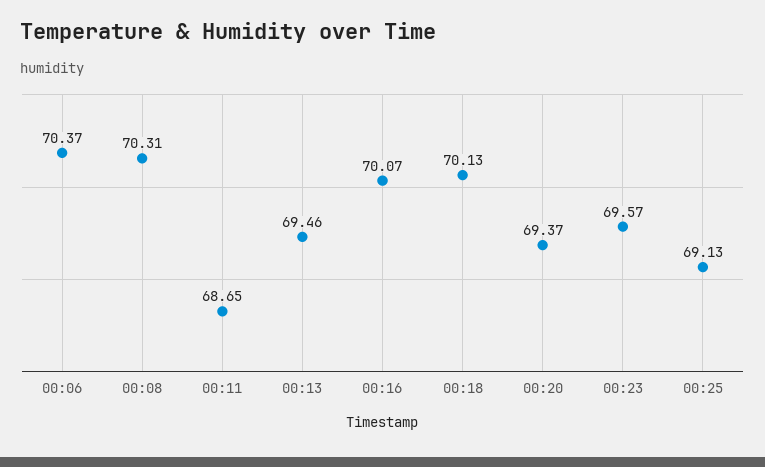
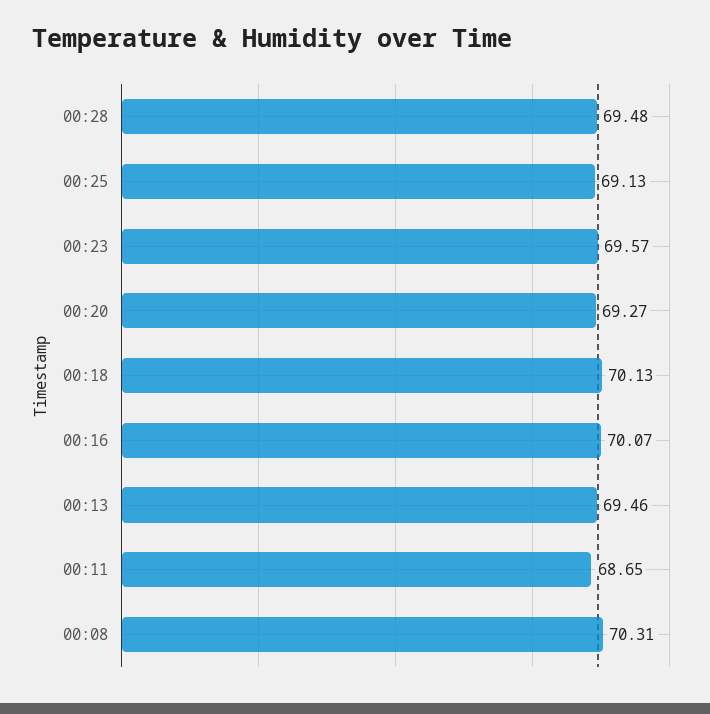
00:06: 70.37 -> none
00:20: 69.37 -> 69.27
00:28: none -> 69.48

